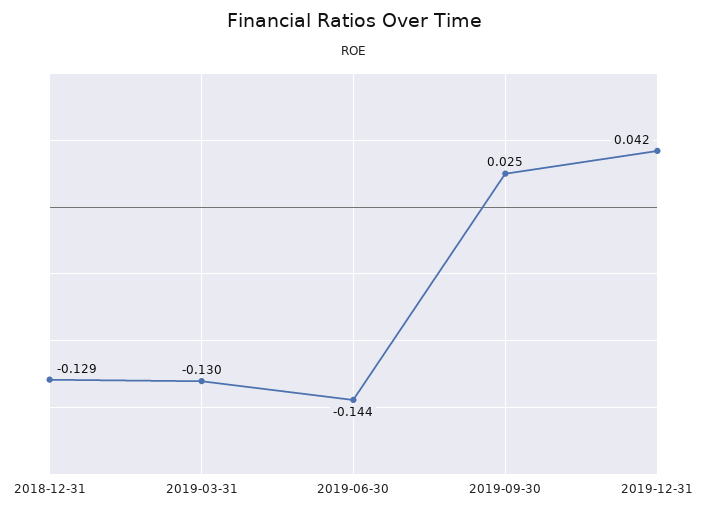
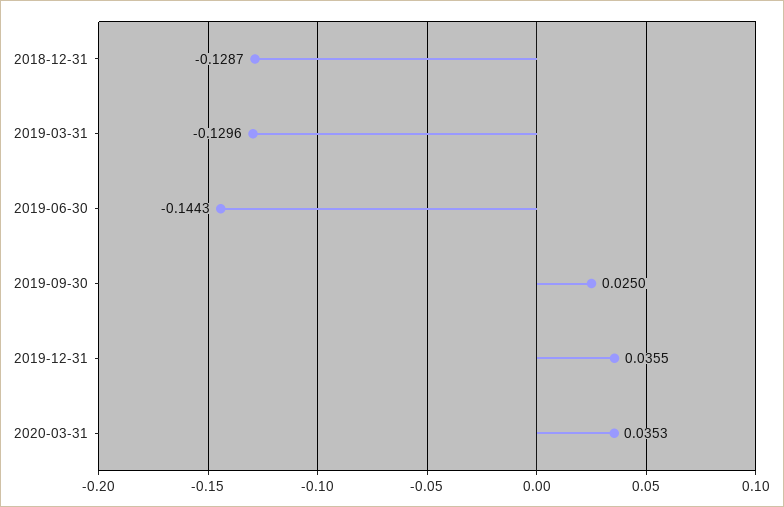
2019-12-31: 0.042 -> 0.0355
2020-03-31: none -> 0.0353

